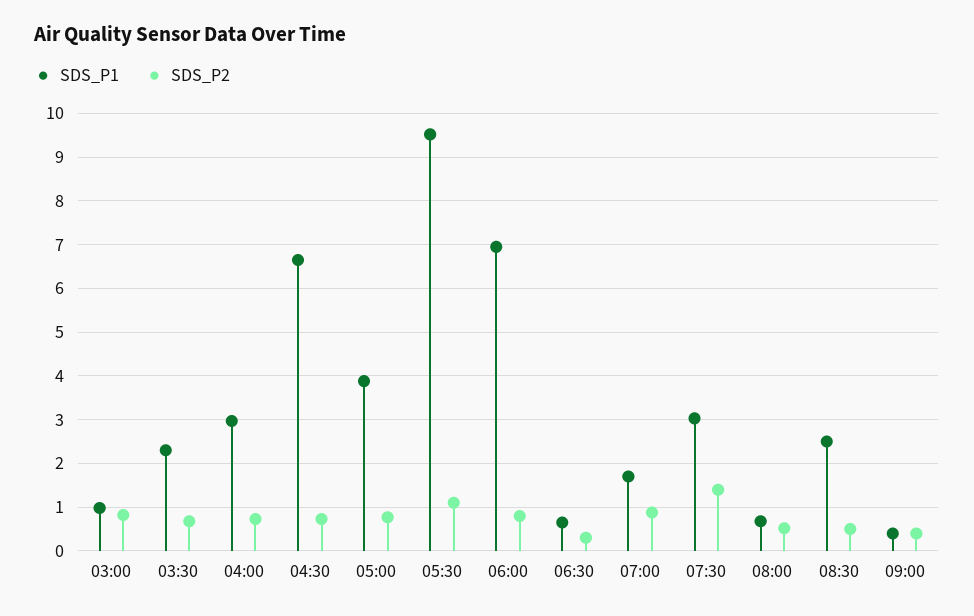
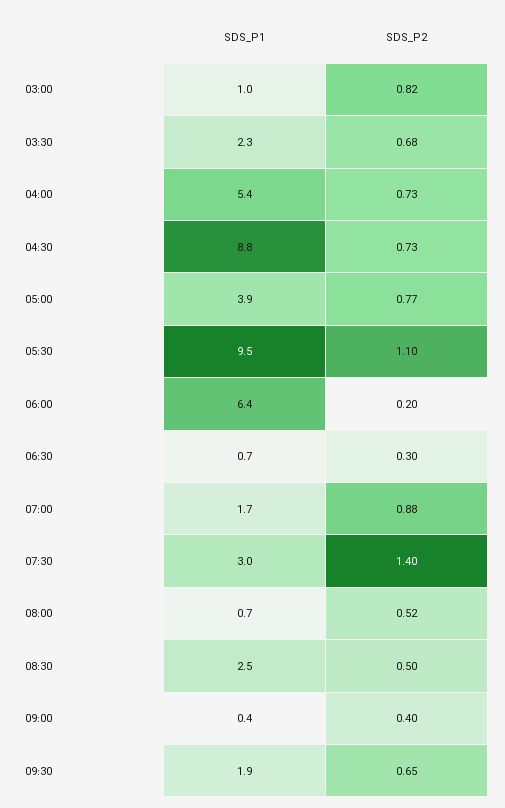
SDS_P1, 04:00: 3 -> 5.4
SDS_P1, 04:30: 6.6 -> 8.8
SDS_P1, 06:00: 7 -> 6.4
SDS_P2, 06:00: 0.8 -> 0.2
SDS_P1, 09:30: none -> 1.9
SDS_P2, 09:30: none -> 0.65

